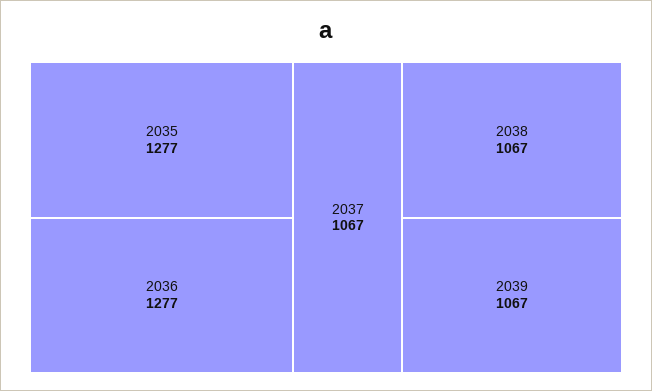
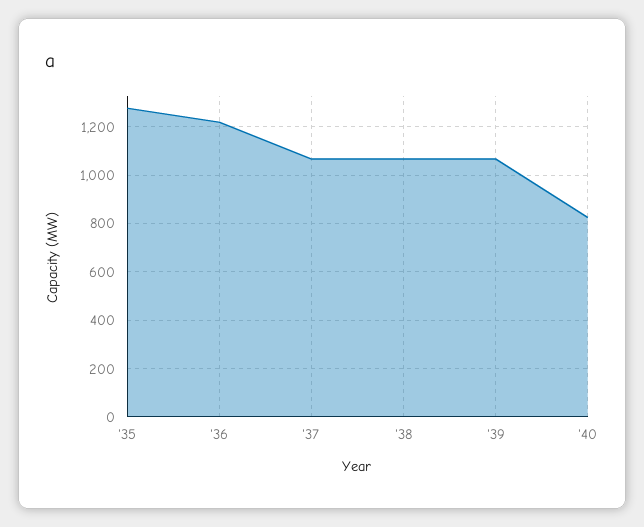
2036: 1277 -> 1225
'40: none -> 825

